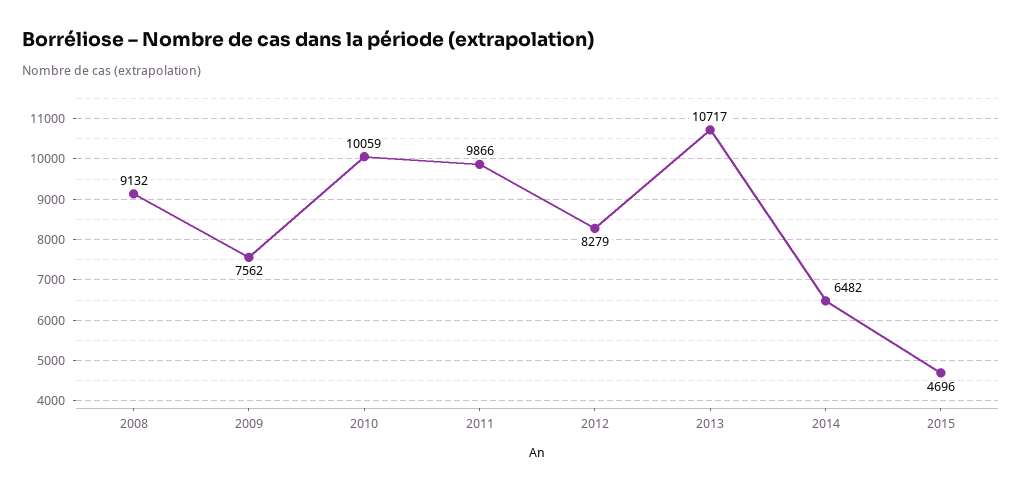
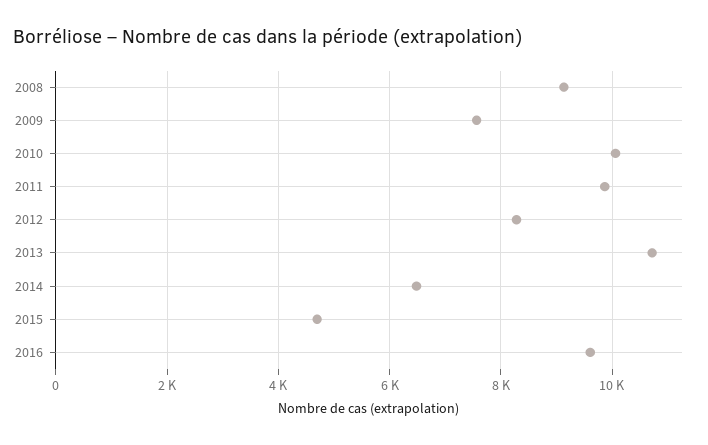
2016: none -> 9600

